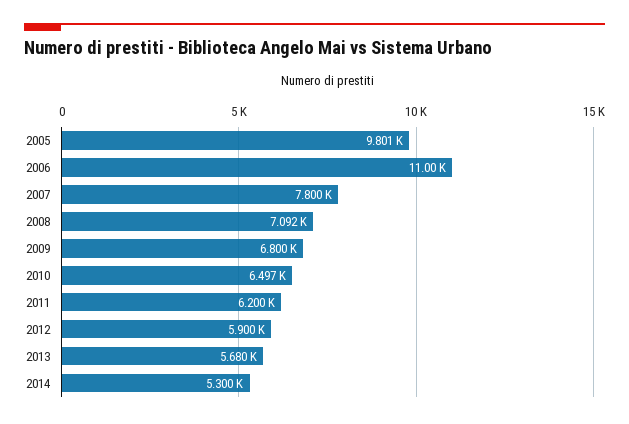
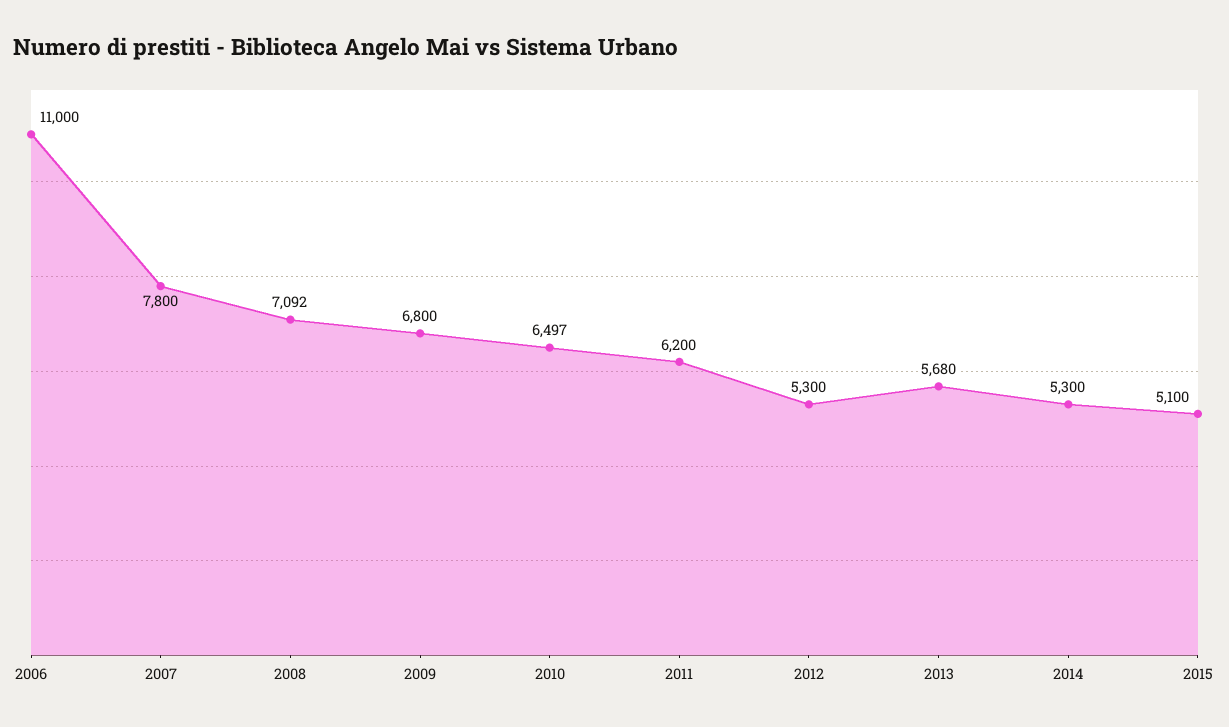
2005: 9801 -> none
2012: 5900 -> 5300
2015: none -> 5100

